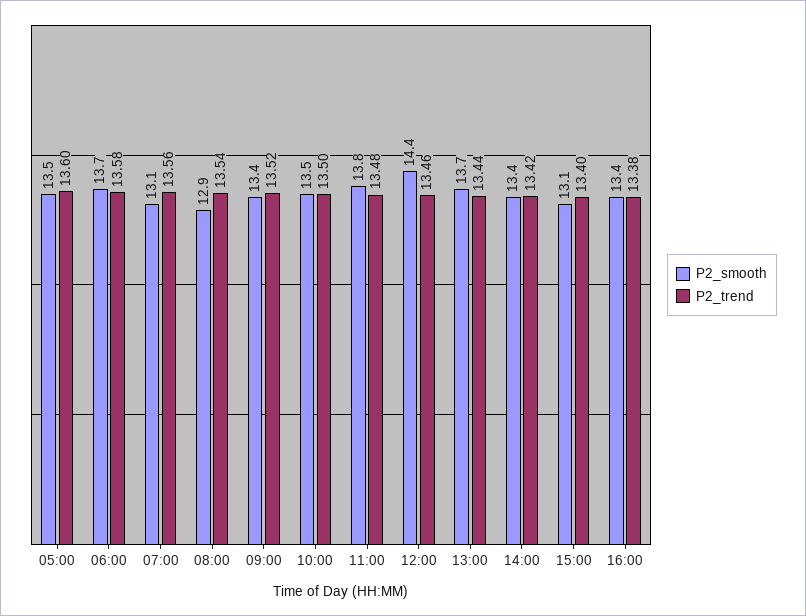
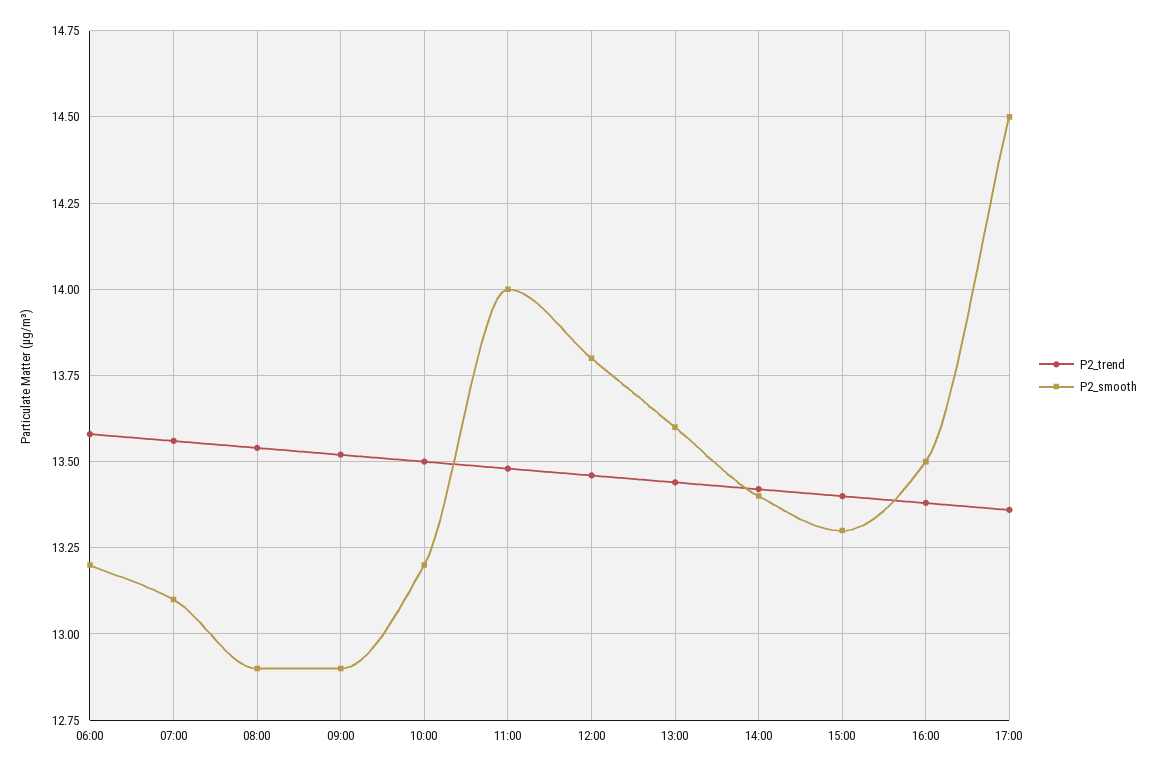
P2_smooth, 05:00: 13.5 -> none
P2_trend, 05:00: 13.6 -> none
P2_smooth, 06:00: 13.7 -> 13.2
P2_smooth, 09:00: 13.4 -> 12.9
P2_smooth, 10:00: 13.5 -> 13.2
P2_smooth, 11:00: 13.8 -> 14
P2_smooth, 12:00: 14.4 -> 13.8
P2_smooth, 13:00: 13.7 -> 13.6
P2_smooth, 15:00: 13.1 -> 13.3
P2_smooth, 16:00: 13.4 -> 13.5
P2_trend, 17:00: none -> 13.35
P2_smooth, 17:00: none -> 14.5

